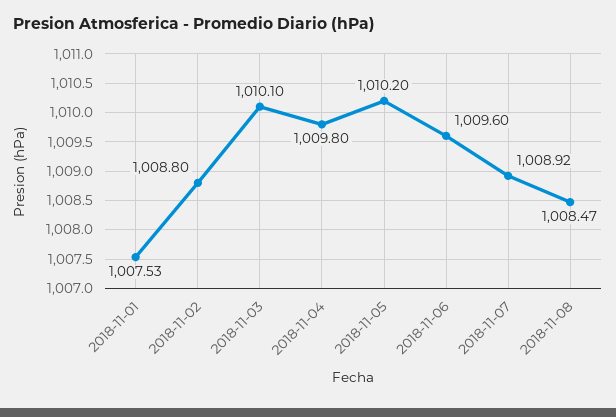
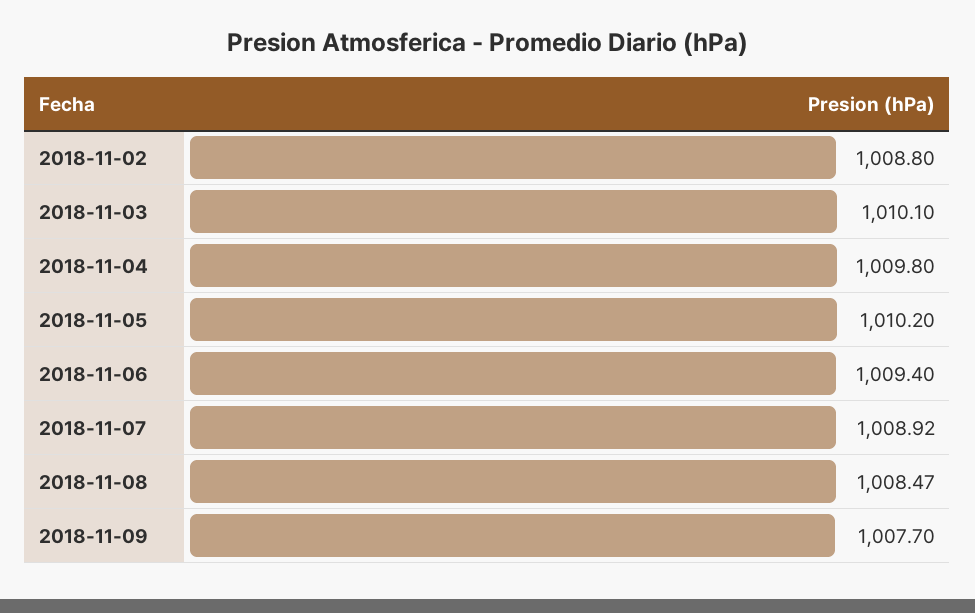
2018-11-01: 1007.53 -> none
2018-11-06: 1009.6 -> 1009.4
2018-11-09: none -> 1007.7

